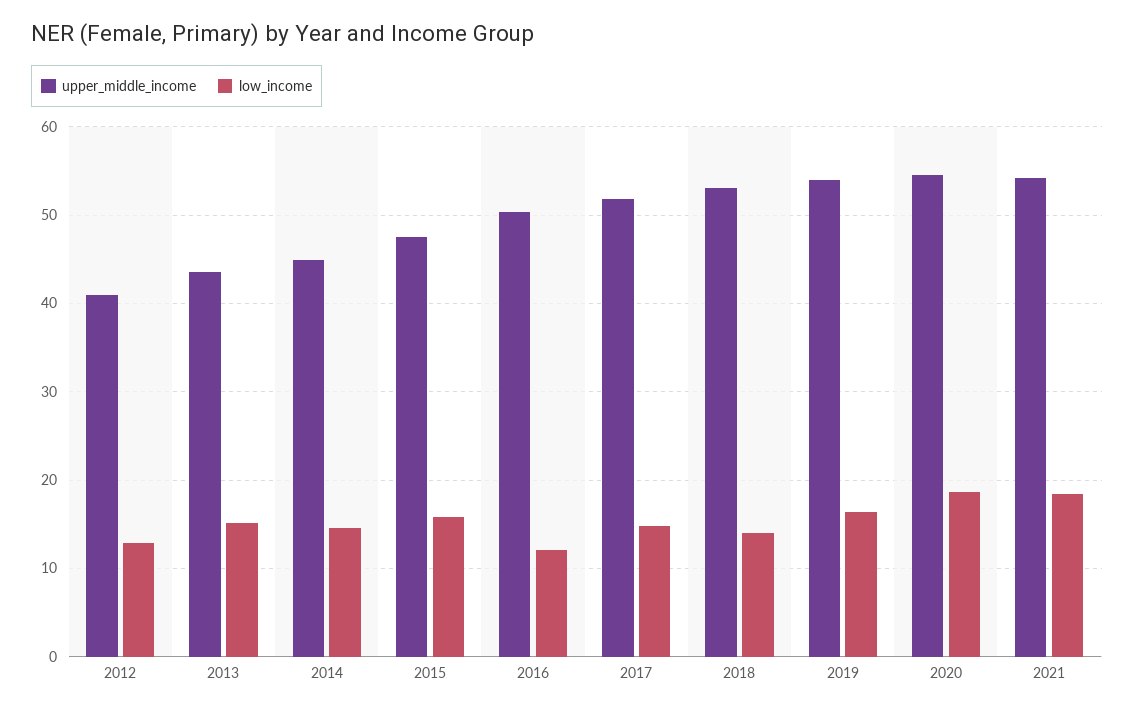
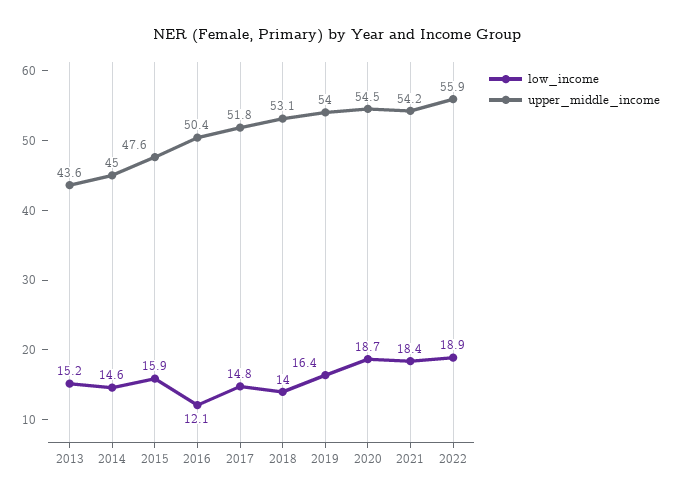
upper_middle_income, 2012: 41 -> none
low_income, 2012: 13 -> none
low_income, 2022: none -> 18.9
upper_middle_income, 2022: none -> 55.9

